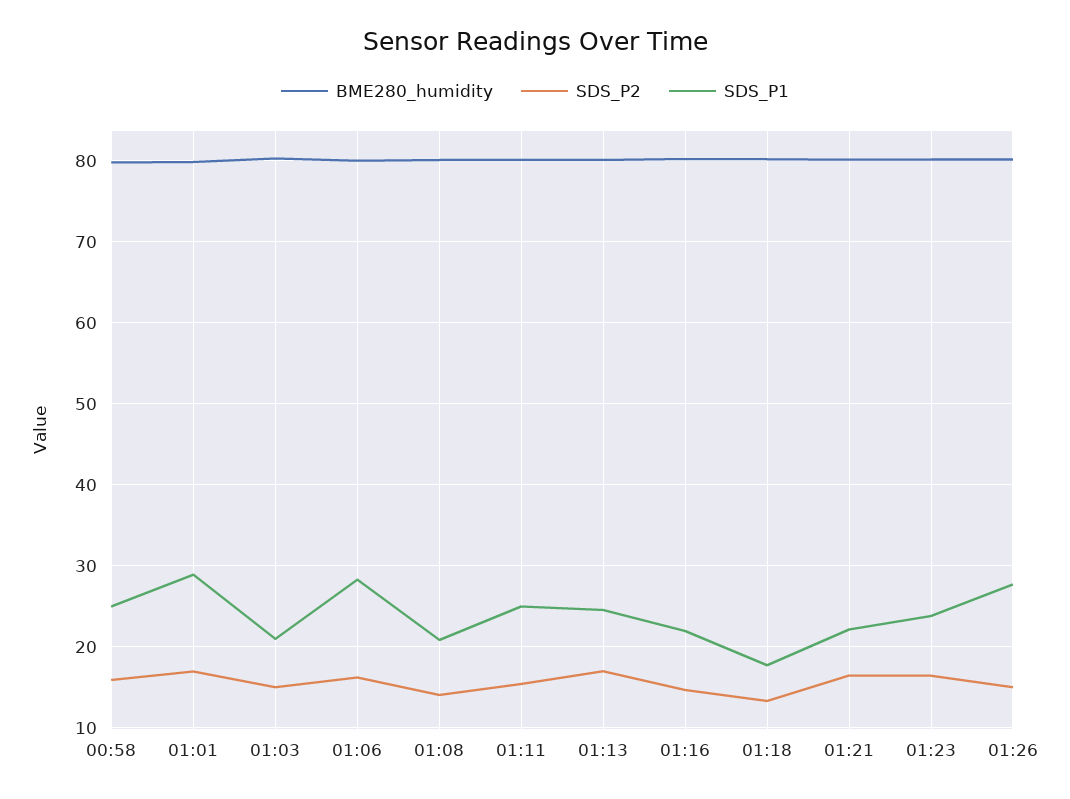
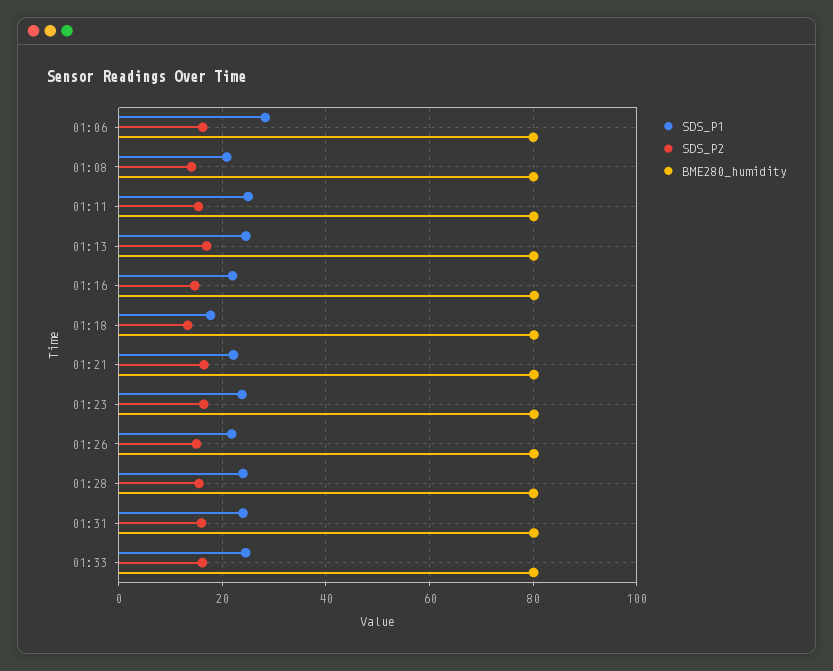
BME280_humidity, 00:58: 80 -> none
SDS_P2, 00:58: 16 -> none
SDS_P1, 00:58: 25 -> none
BME280_humidity, 01:01: 80 -> none
SDS_P2, 01:01: 17 -> none
SDS_P1, 01:01: 29 -> none
BME280_humidity, 01:03: 80 -> none
SDS_P2, 01:03: 15 -> none
SDS_P1, 01:03: 21 -> none
SDS_P1, 01:26: 28 -> 22
SDS_P1, 01:28: none -> 24
SDS_P2, 01:28: none -> 16
BME280_humidity, 01:28: none -> 80
SDS_P1, 01:31: none -> 24
SDS_P2, 01:31: none -> 16
BME280_humidity, 01:31: none -> 80
SDS_P1, 01:33: none -> 24
SDS_P2, 01:33: none -> 16
BME280_humidity, 01:33: none -> 80

